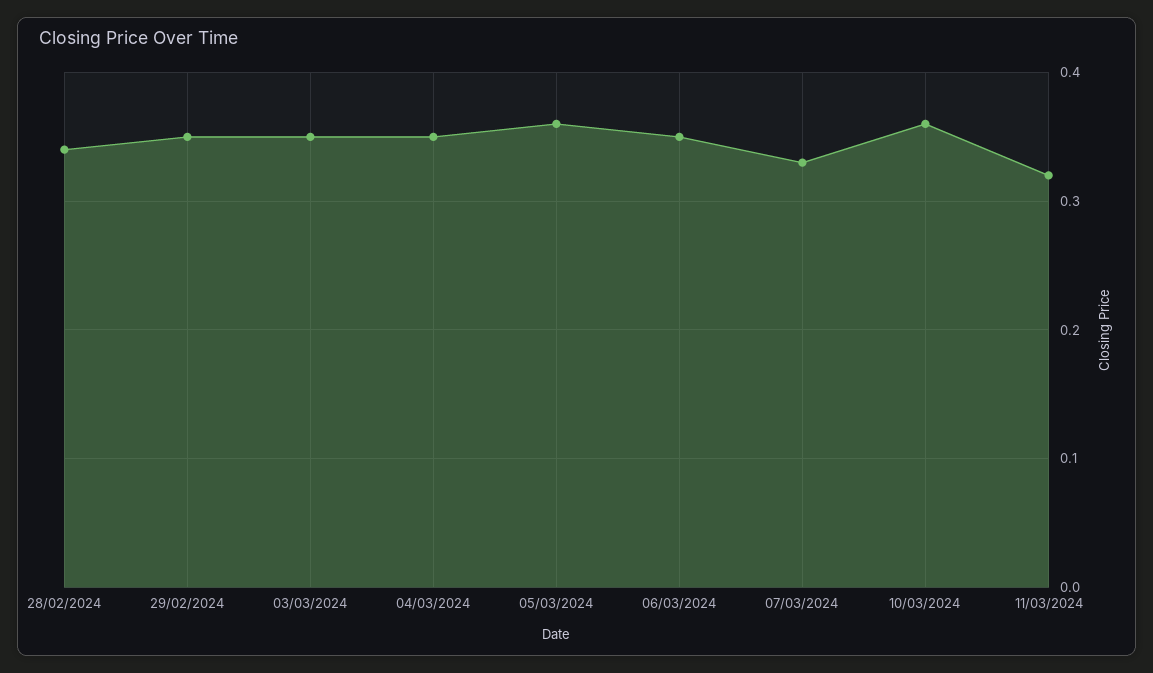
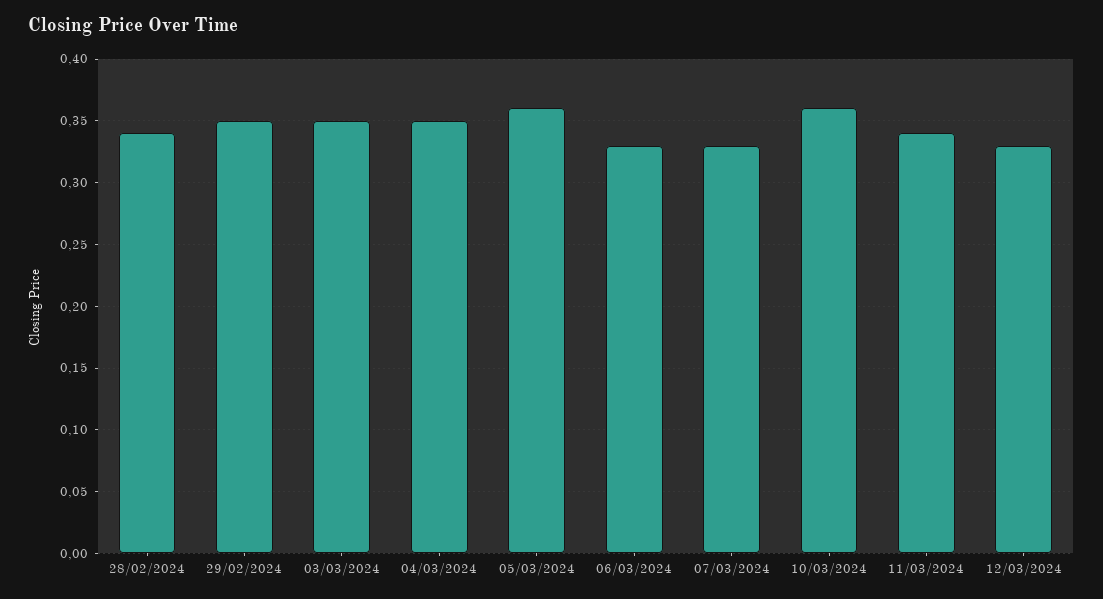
06/03/2024: 0.35 -> 0.33
11/03/2024: 0.32 -> 0.34
12/03/2024: none -> 0.33

